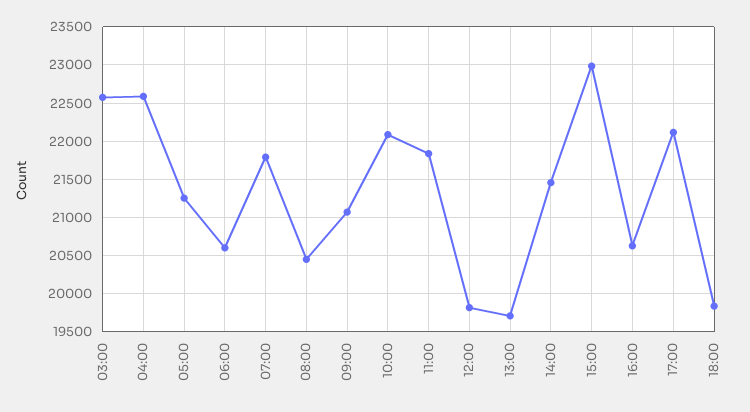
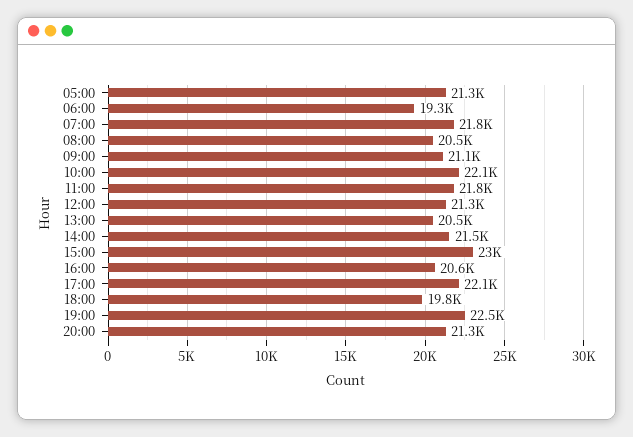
03:00: 22600 -> none
04:00: 22600 -> none
06:00: 20600 -> 19300
12:00: 19800 -> 21300
13:00: 19700 -> 20500
19:00: none -> 22500
20:00: none -> 21300

